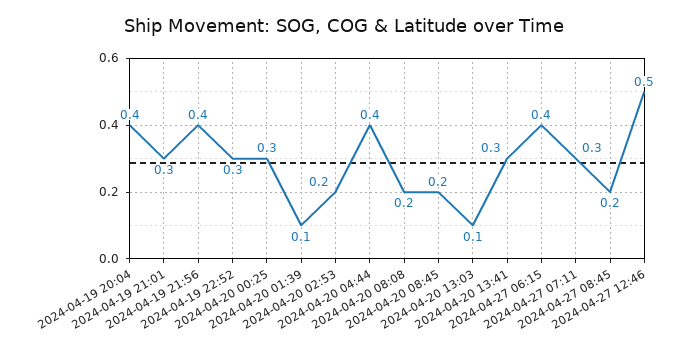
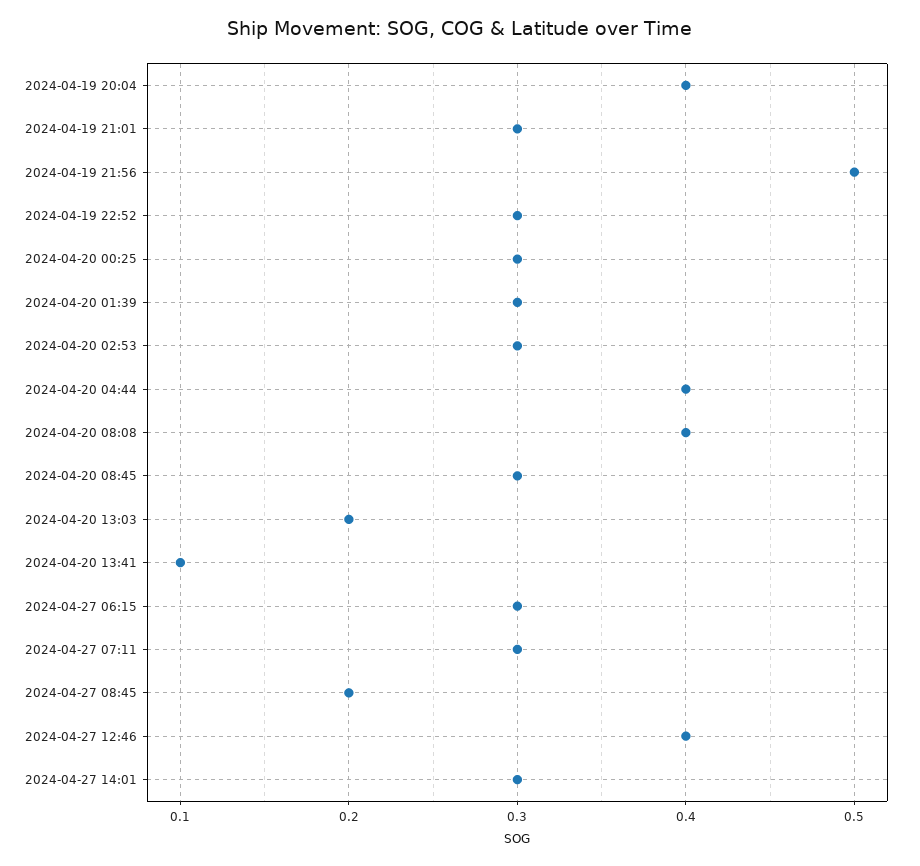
2024-04-19 21:56: 0.4 -> 0.5
2024-04-20 01:39: 0.1 -> 0.3
2024-04-20 02:53: 0.2 -> 0.3
2024-04-20 08:08: 0.2 -> 0.4
2024-04-20 08:45: 0.2 -> 0.3
2024-04-20 13:03: 0.1 -> 0.2
2024-04-20 13:41: 0.3 -> 0.1
2024-04-27 06:15: 0.4 -> 0.3
2024-04-27 12:46: 0.5 -> 0.4
2024-04-27 14:01: none -> 0.3

